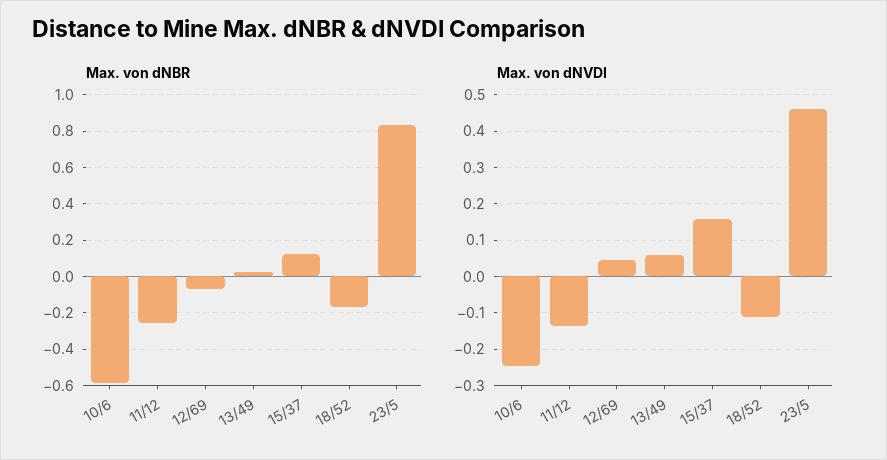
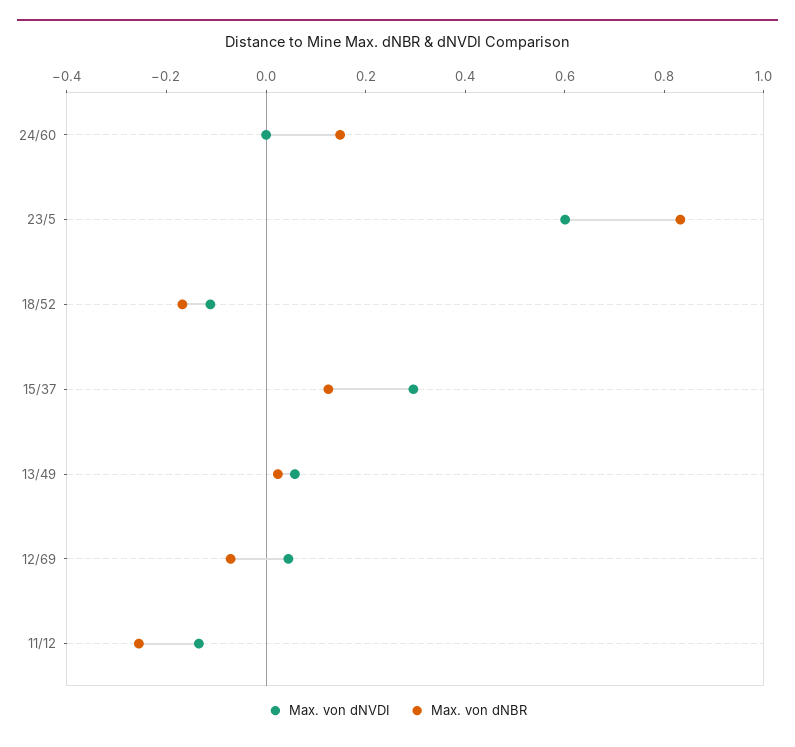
Max. von dNBR, 10/6: -0.6 -> none
Max. von dNVDI, 10/6: -0.24 -> none
Max. von dNVDI, 15/37: 0.16 -> 0.3
Max. von dNVDI, 23/5: 0.46 -> 0.6
Max. von dNVDI, 24/60: none -> 0
Max. von dNBR, 24/60: none -> 0.15

